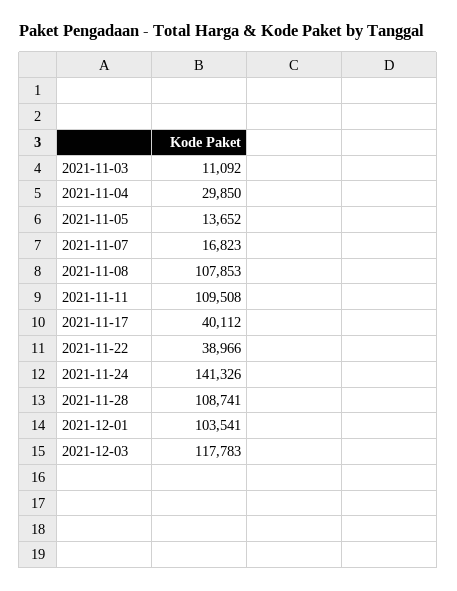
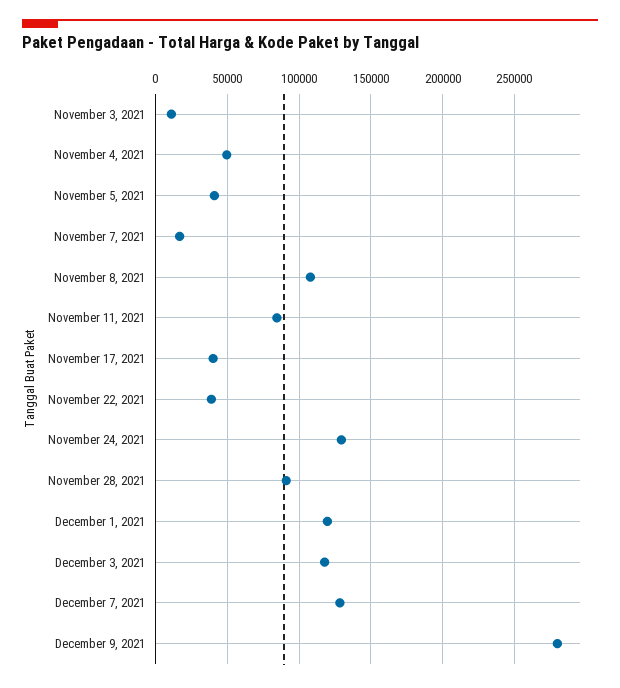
2021-11-04: 29850 -> 50000
2021-11-05: 13652 -> 40000
2021-11-11: 109508 -> 85000
2021-11-24: 141326 -> 130000
2021-11-28: 108741 -> 90000
2021-12-01: 103541 -> 120000
December 7, 2021: none -> 130000
December 9, 2021: none -> 280000

